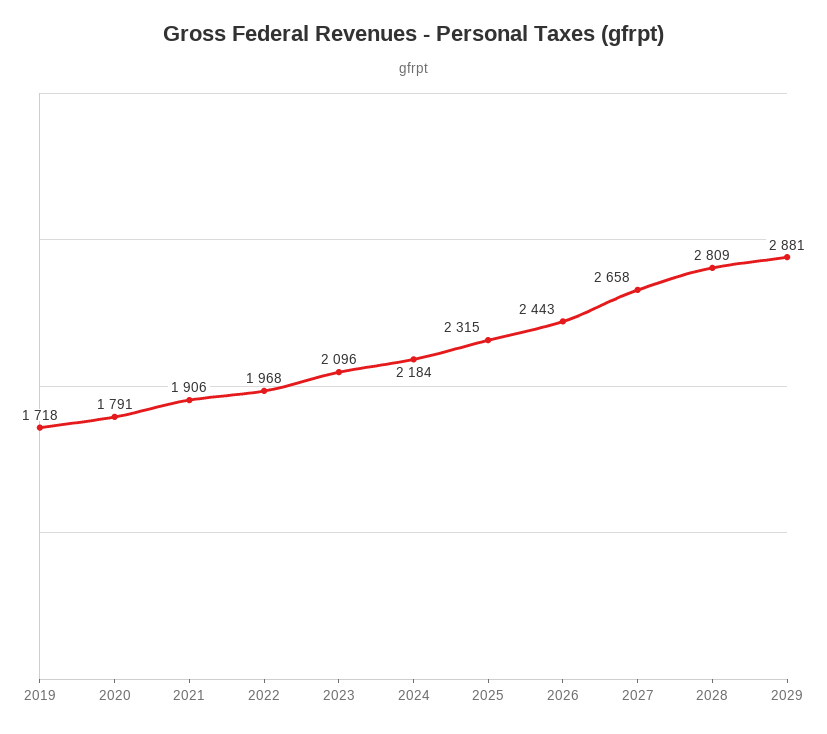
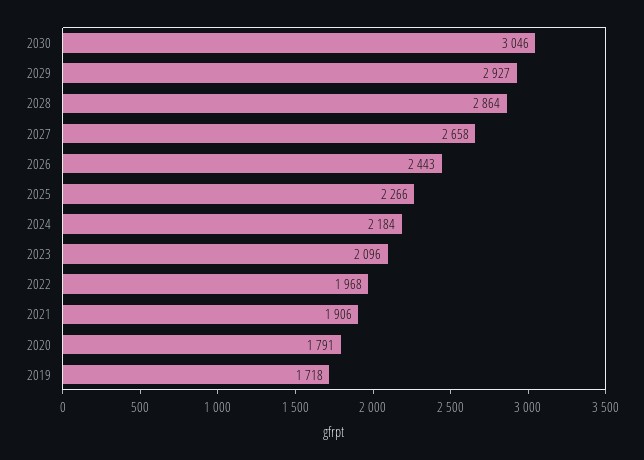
2025: 2315 -> 2266
2028: 2809 -> 2864
2029: 2881 -> 2927
2030: none -> 3046

